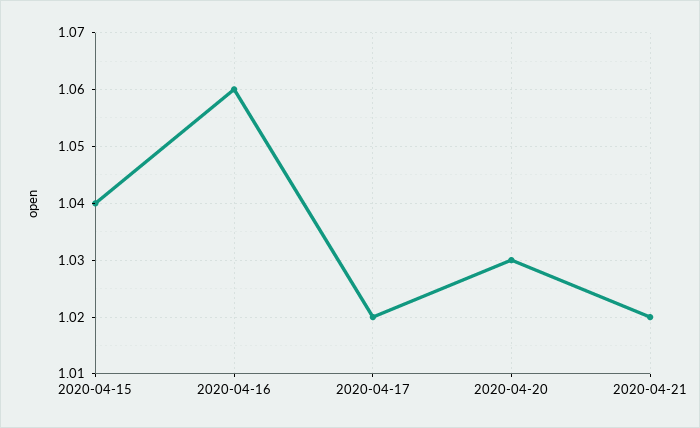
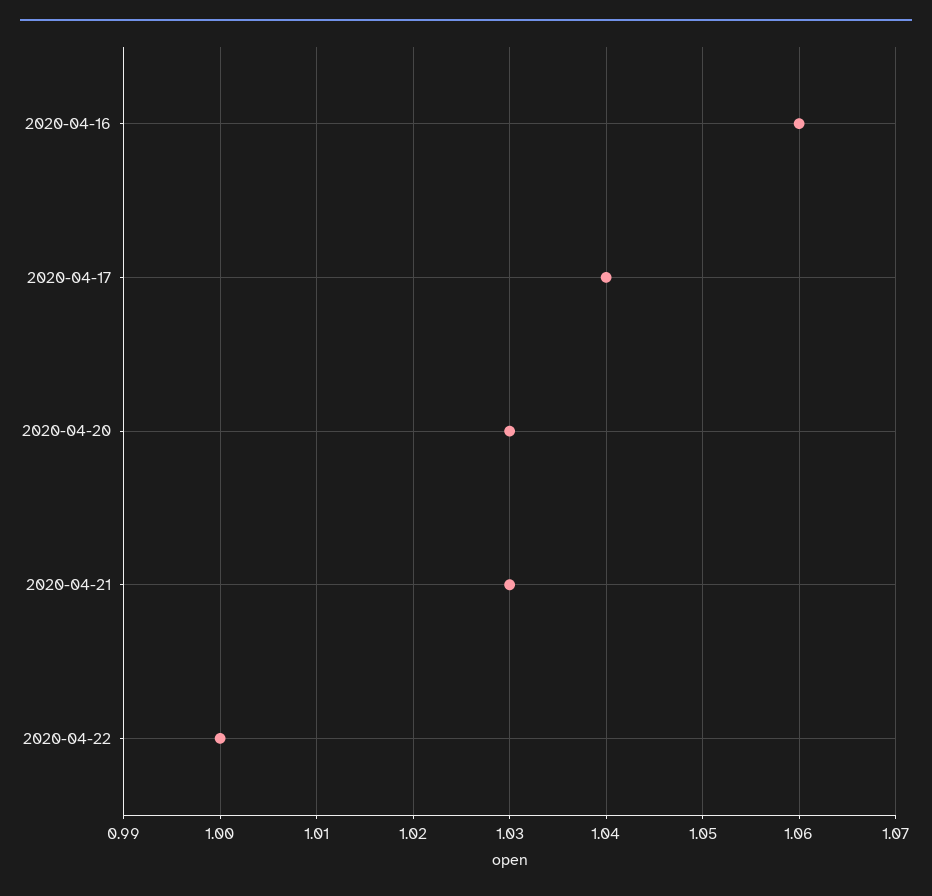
2020-04-15: 1.04 -> none
2020-04-17: 1.02 -> 1.04
2020-04-21: 1.02 -> 1.03
2020-04-22: none -> 1

